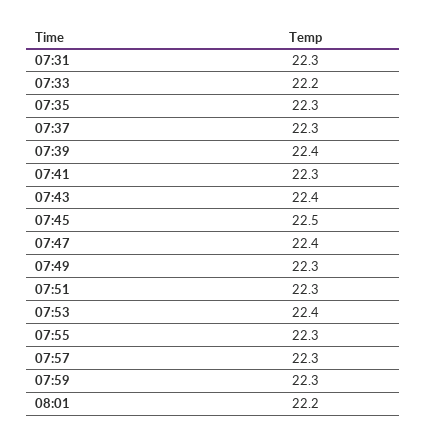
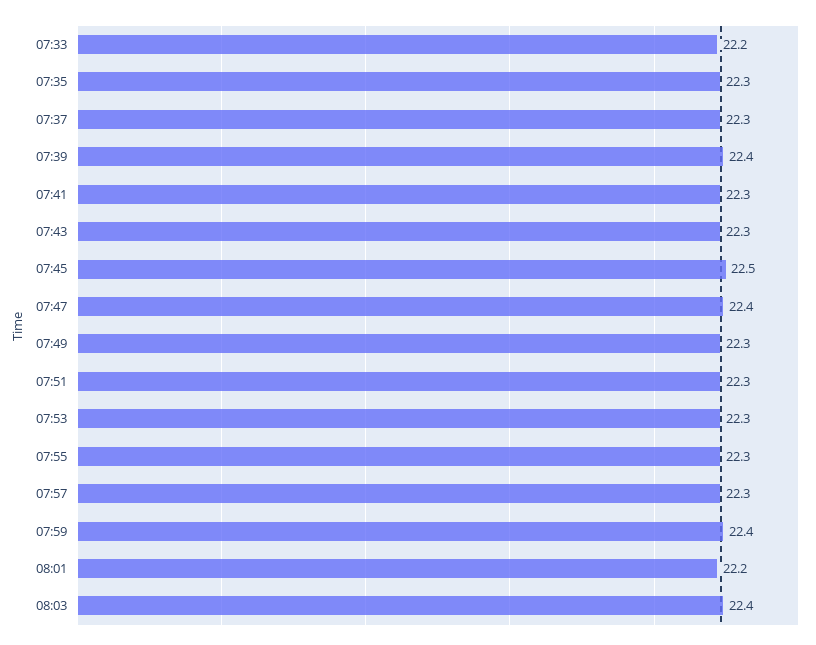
07:31: 22.3 -> none
07:43: 22.4 -> 22.3
07:53: 22.4 -> 22.3
07:59: 22.3 -> 22.4
08:03: none -> 22.4

